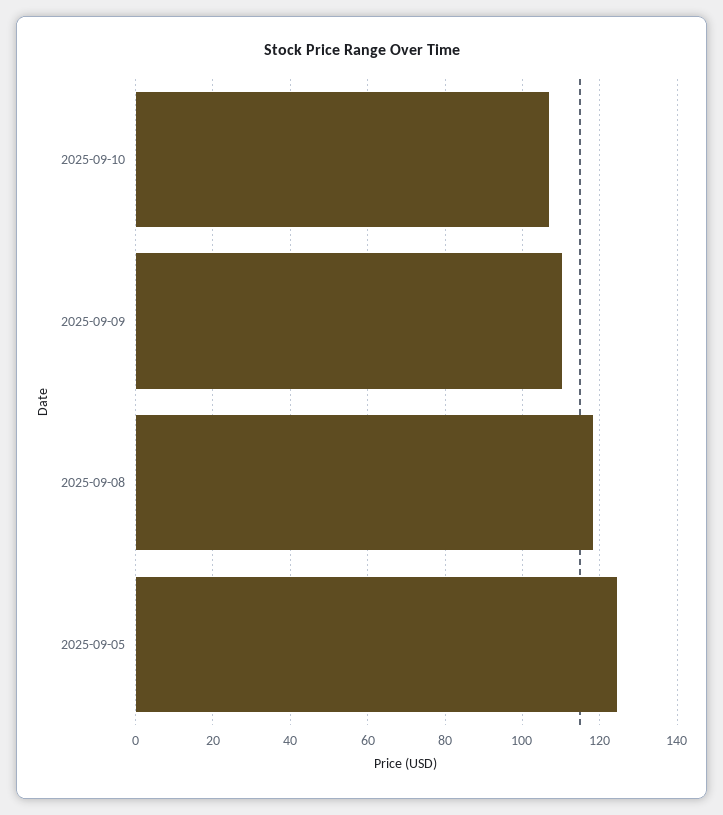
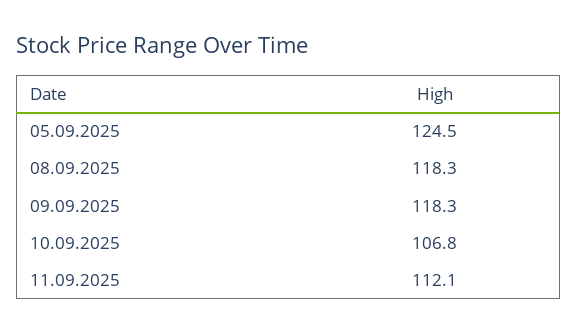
2025-09-09: 110 -> 118.3
11.09.2025: none -> 112.1

